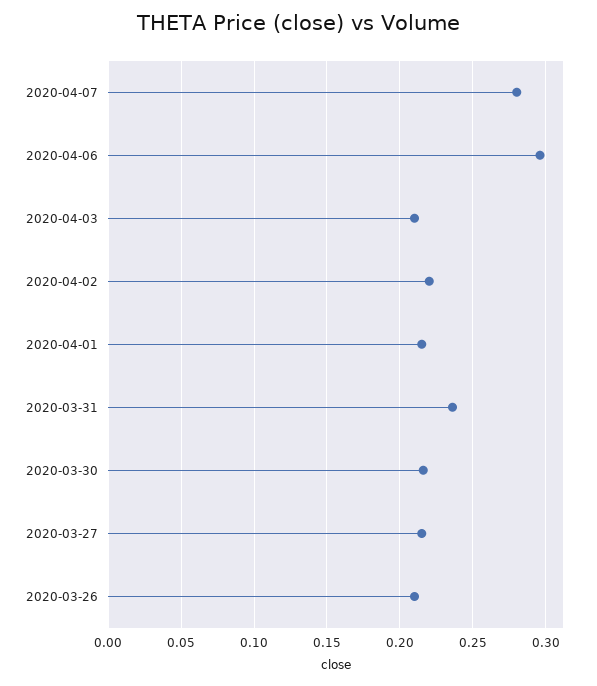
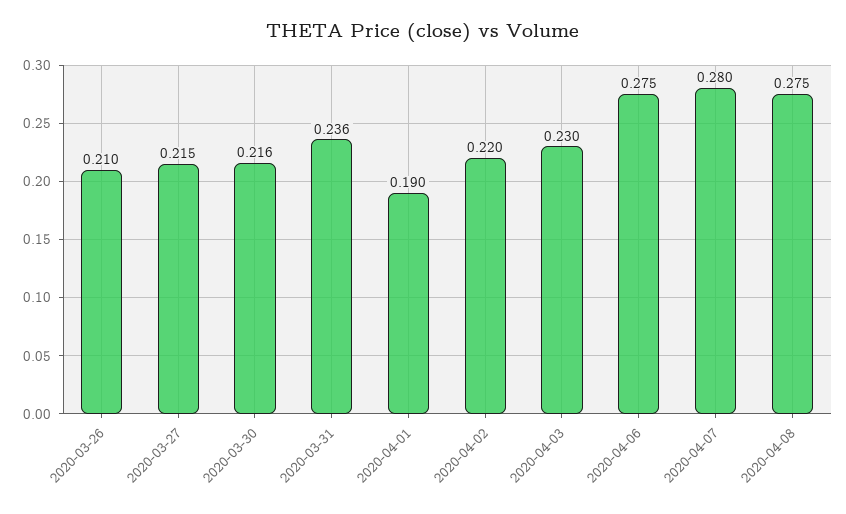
2020-04-06: 0.295 -> 0.275
2020-04-03: 0.21 -> 0.23
2020-04-01: 0.215 -> 0.19
2020-04-08: none -> 0.275

